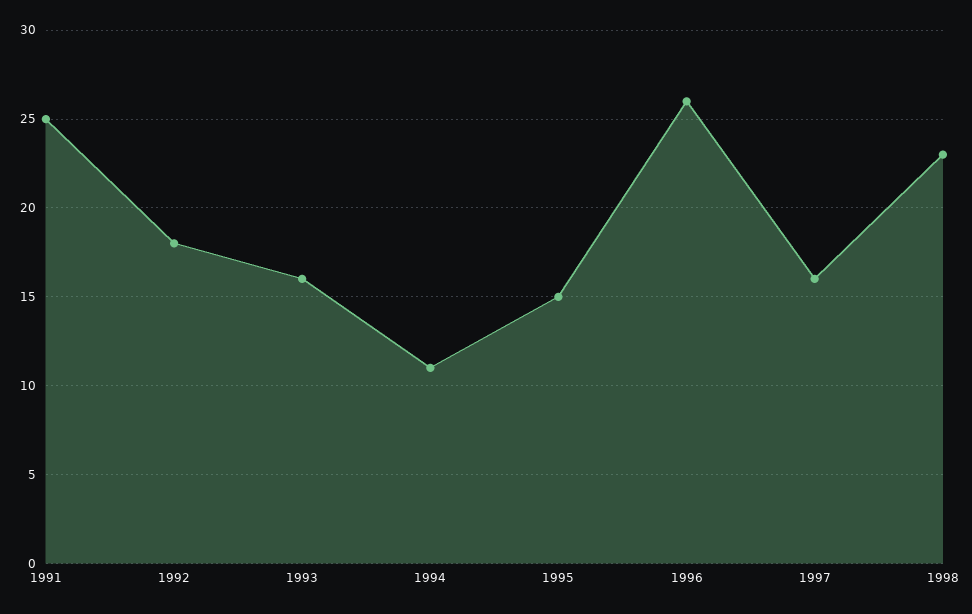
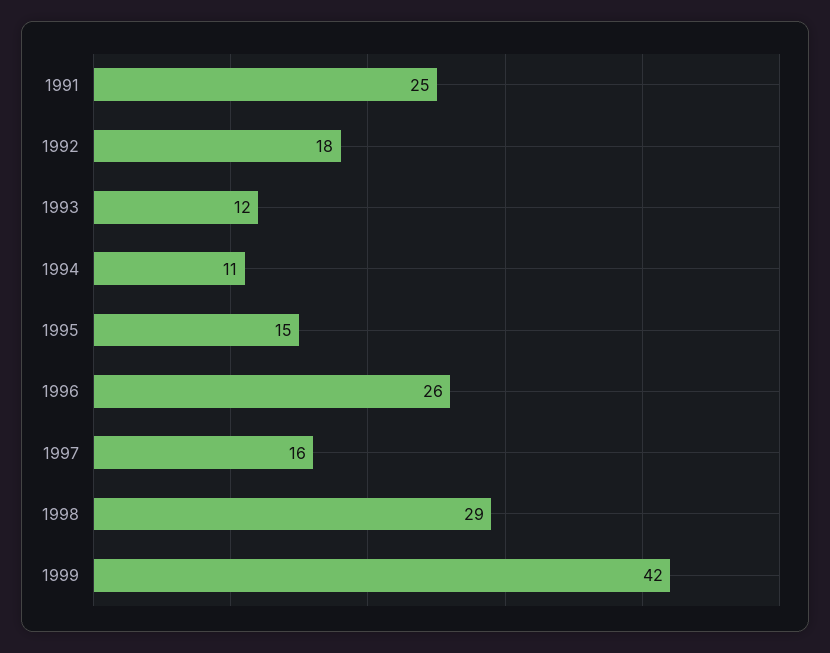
1993: 16 -> 12
1998: 23 -> 29
1999: none -> 42

